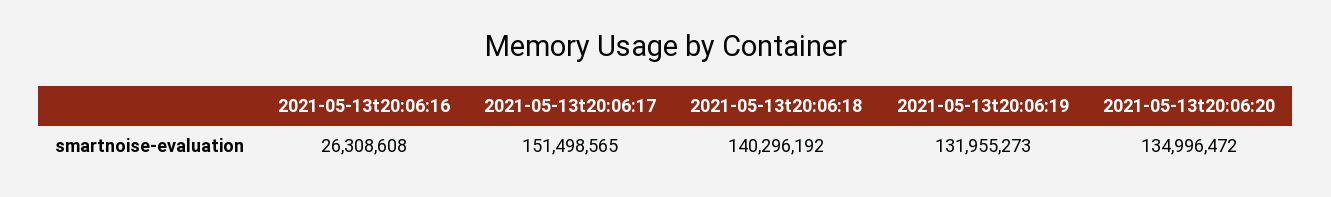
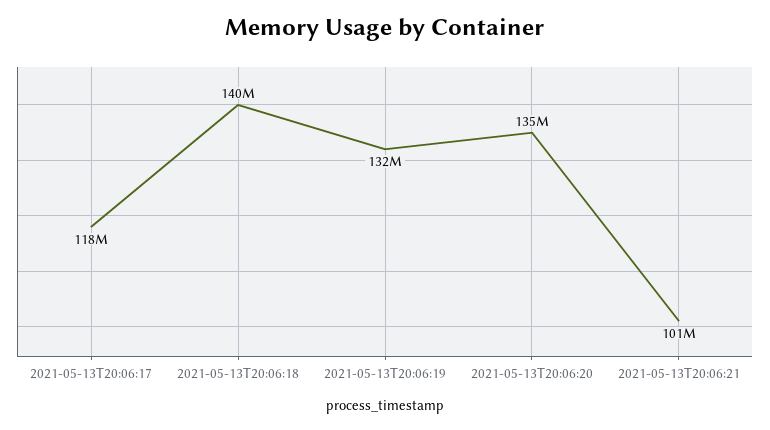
2021-05-13t20:06:16: 26308608 -> none
2021-05-13t20:06:17: 151498565 -> 118000000
2021-05-13T20:06:21: none -> 101000000

